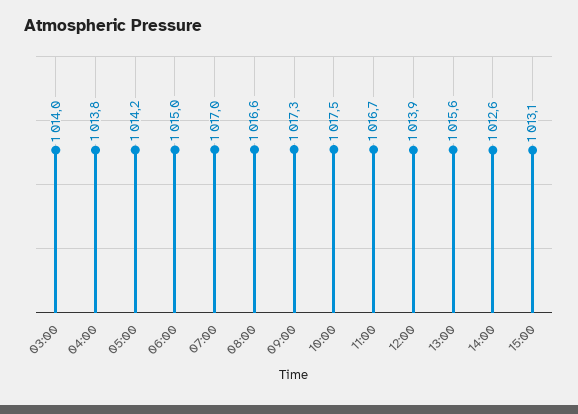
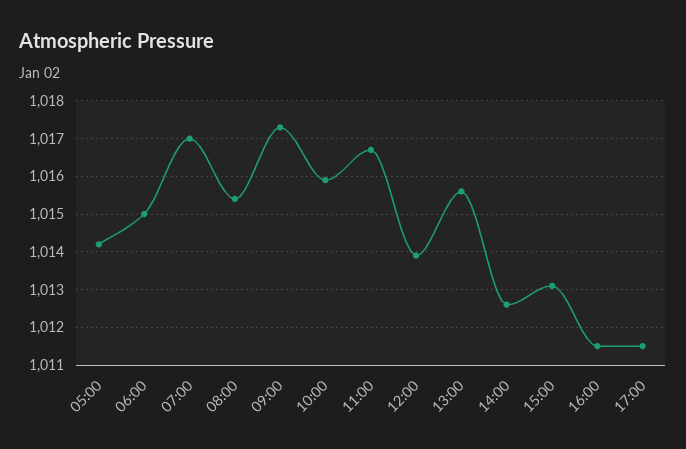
03:00: 1014 -> none
04:00: 1013.8 -> none
08:00: 1016.6 -> 1015.5
10:00: 1017.5 -> 1016
16:00: none -> 1011.5
17:00: none -> 1011.5

